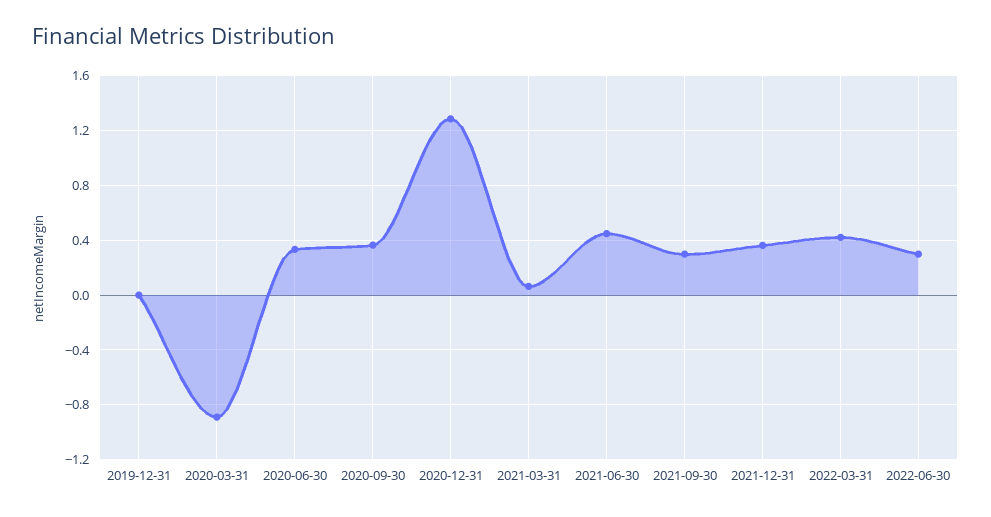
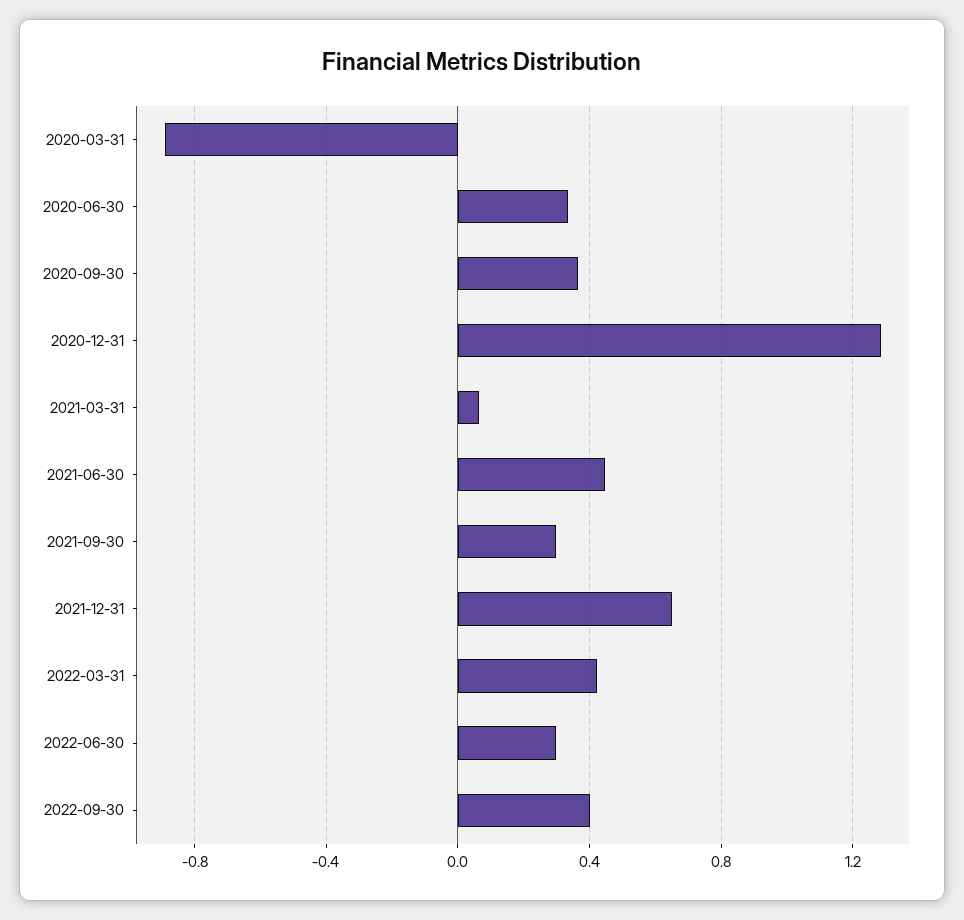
2019-12-31: 0 -> none
2021-12-31: 0.35 -> 0.65
2022-09-30: none -> 0.4

